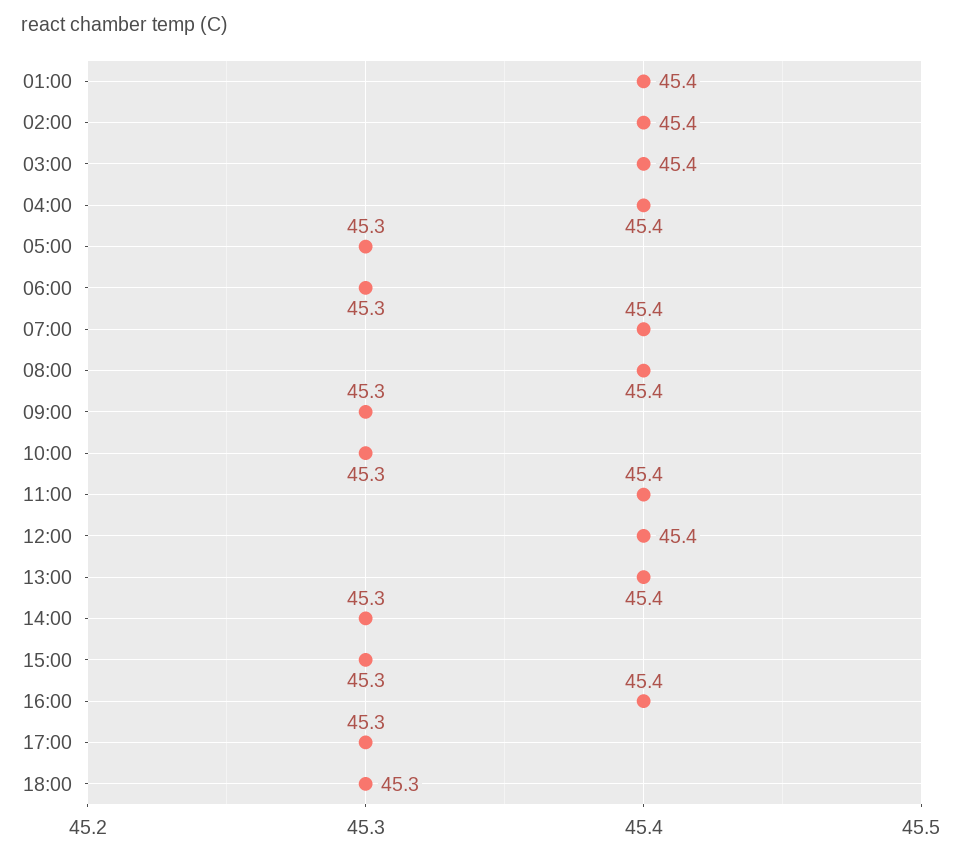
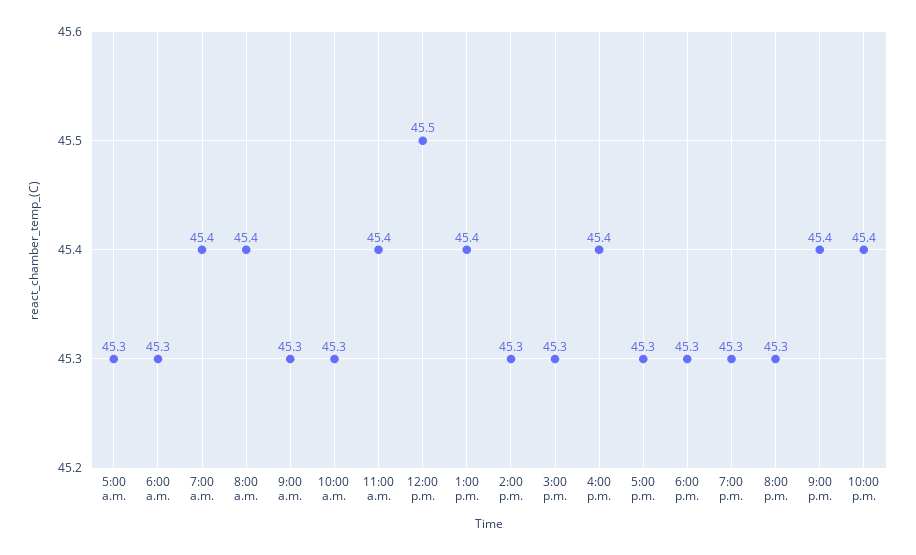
01:00: 45.4 -> none
02:00: 45.4 -> none
03:00: 45.4 -> none
04:00: 45.4 -> none
12:00: 45.4 -> 45.5
7:00 p.m.: none -> 45.3
8:00 p.m.: none -> 45.3
9:00 p.m.: none -> 45.4
10:00 p.m.: none -> 45.4

